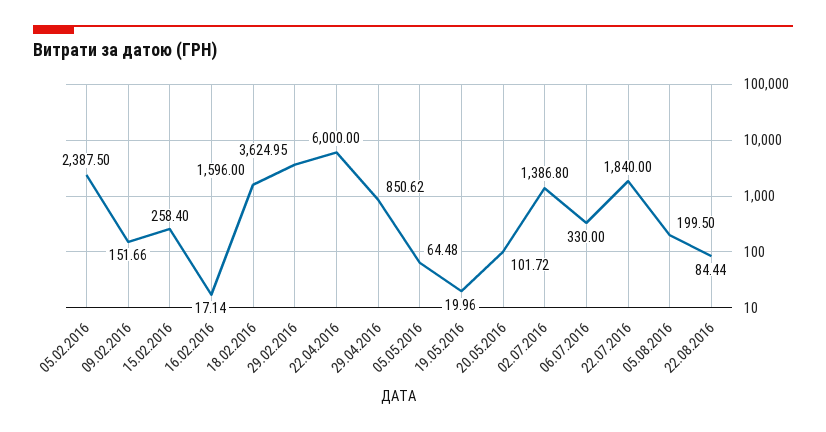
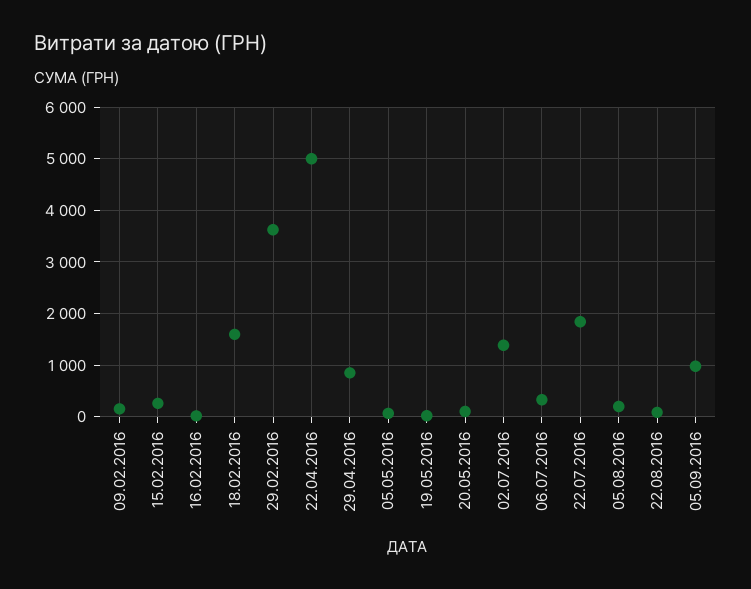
05.02.2016: 2387.5 -> none
22.04.2016: 6000 -> 5000
05.09.2016: none -> 1000

